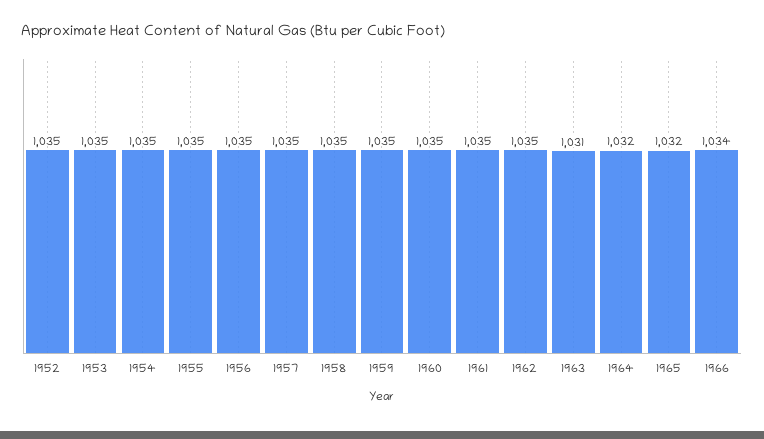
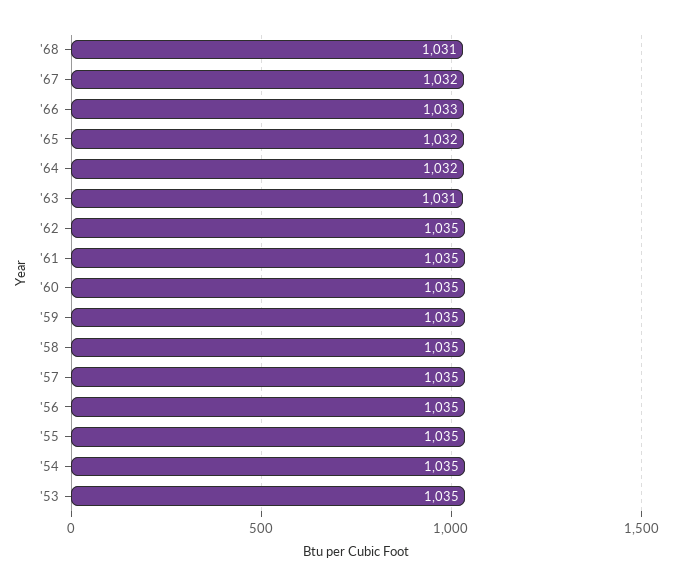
1952: 1035 -> none
1966: 1034 -> 1033
'68: none -> 1031
'67: none -> 1032

